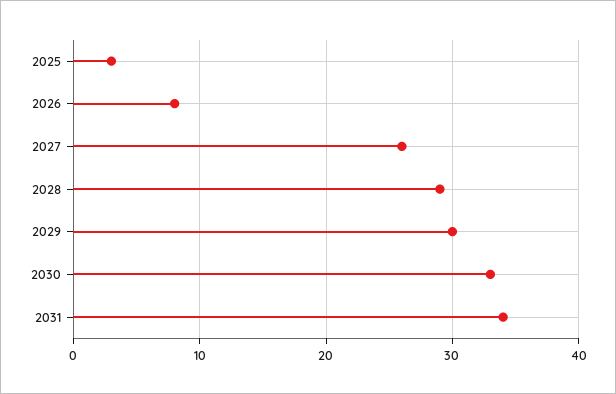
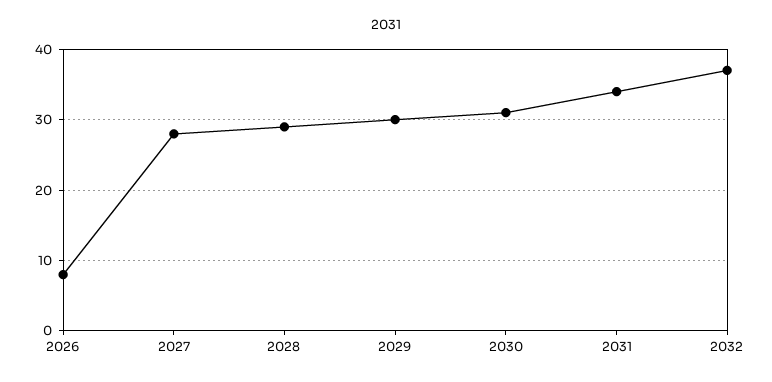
2025: 3 -> none
2027: 26 -> 28
2030: 33 -> 31
2032: none -> 37

